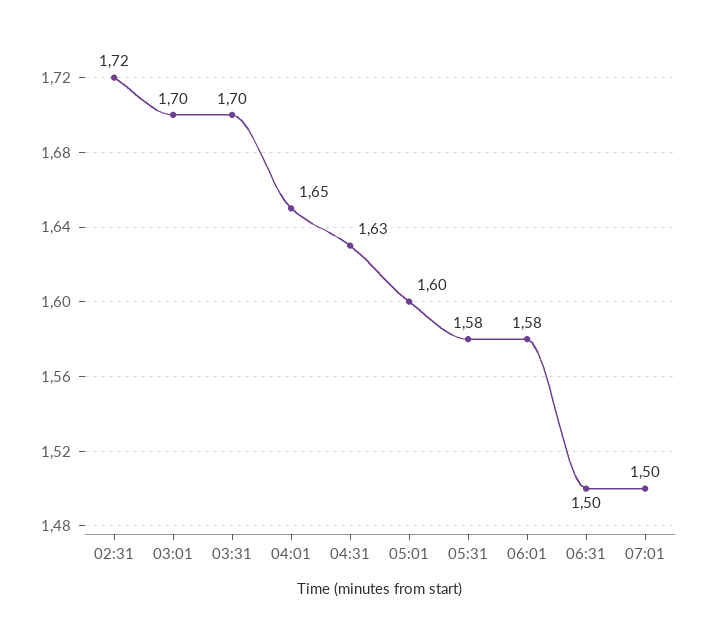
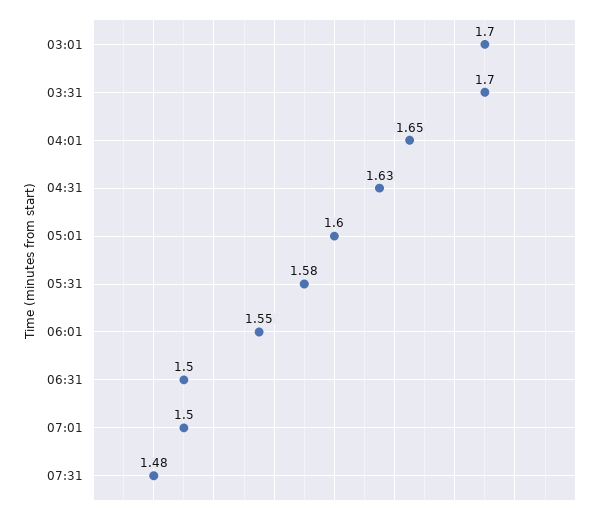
02:31: 1.72 -> none
06:01: 1.58 -> 1.55
07:31: none -> 1.48

